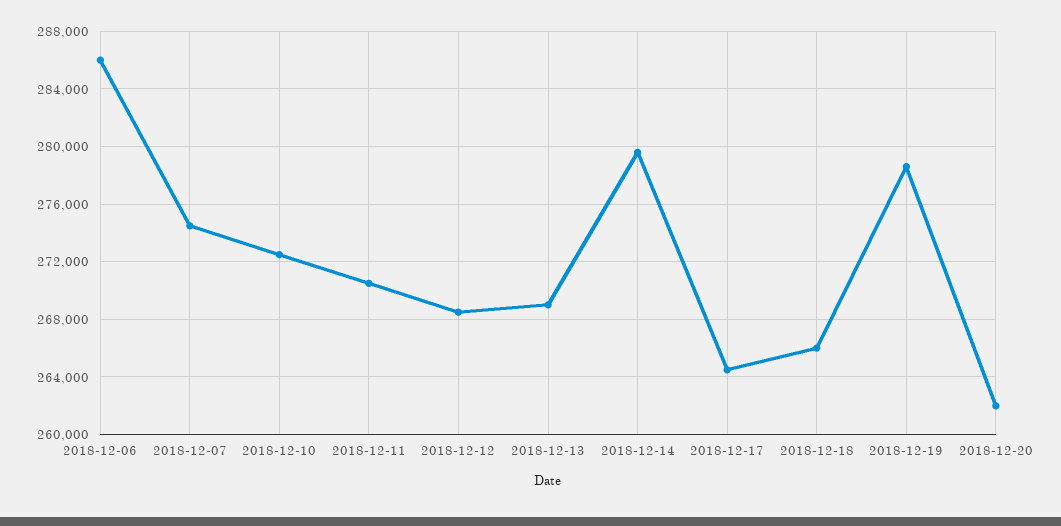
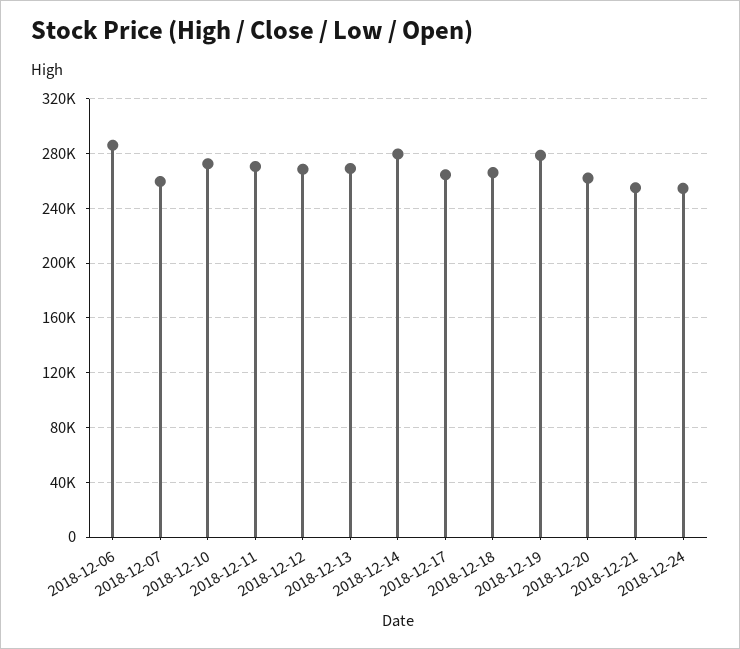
2018-12-07: 274500 -> 260000
2018-12-21: none -> 255000
2018-12-24: none -> 255000

